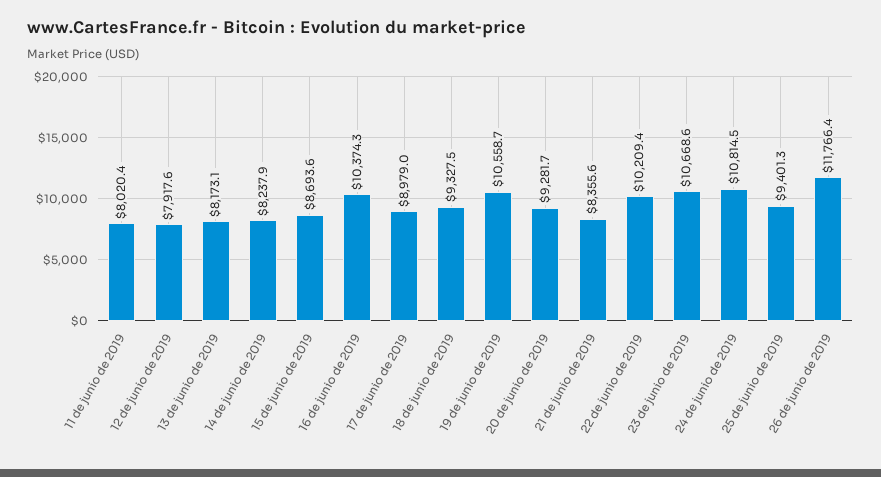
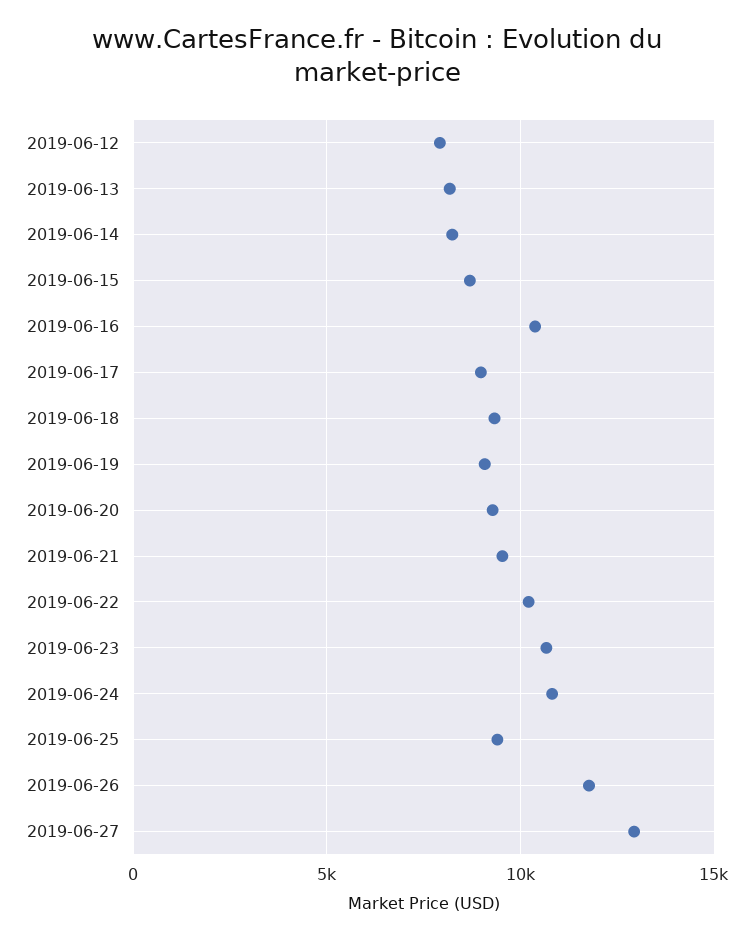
11 de junio de 2019: 8020.4 -> none
19 de junio de 2019: 10558.7 -> 9000
21 de junio de 2019: 8355.6 -> 9500
2019-06-27: none -> 13000

